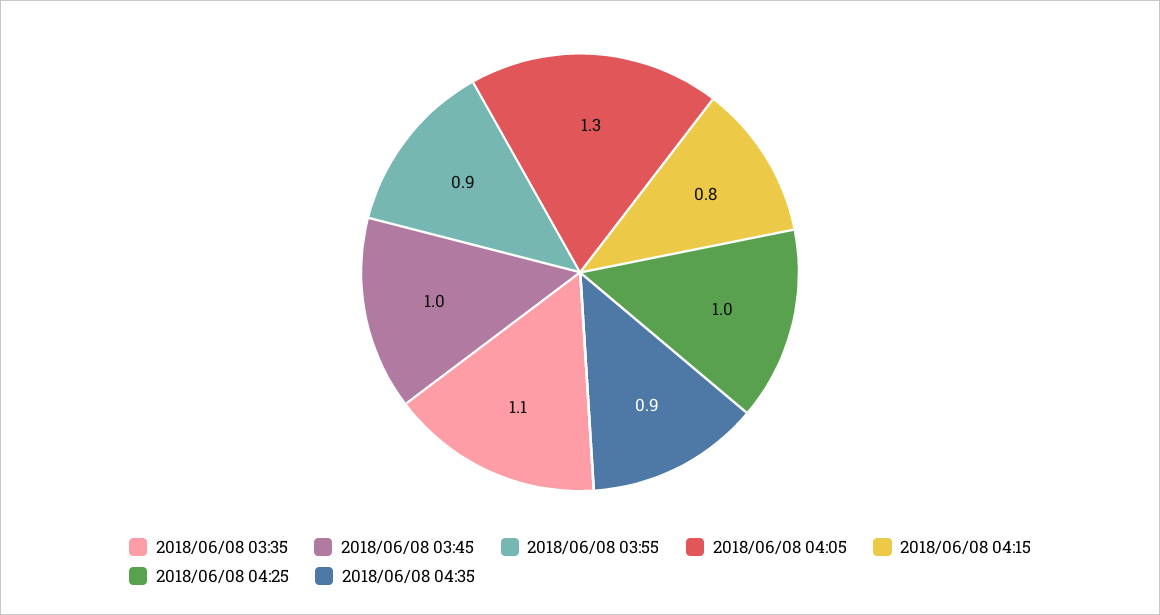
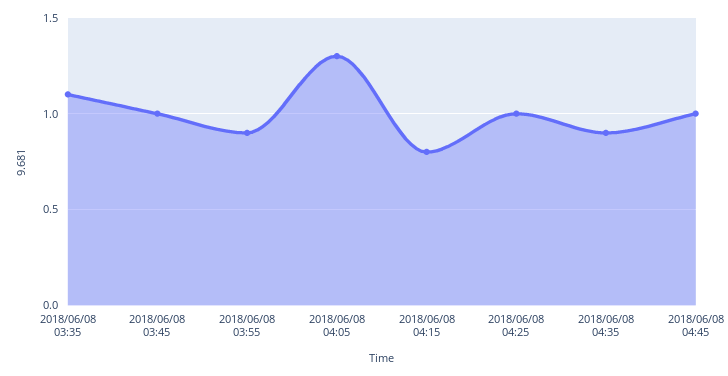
2018/06/08 04:45: none -> 1

